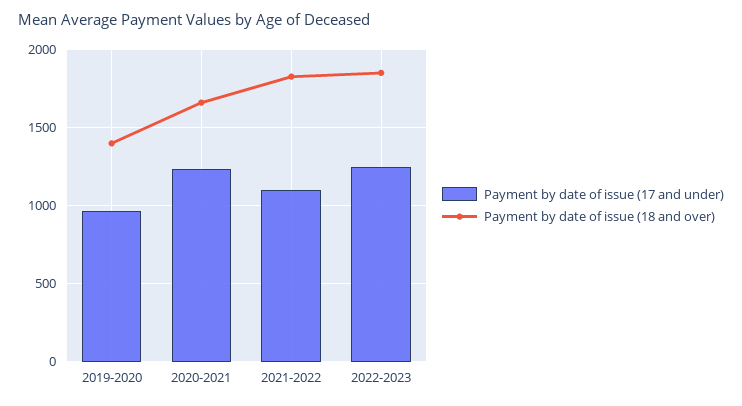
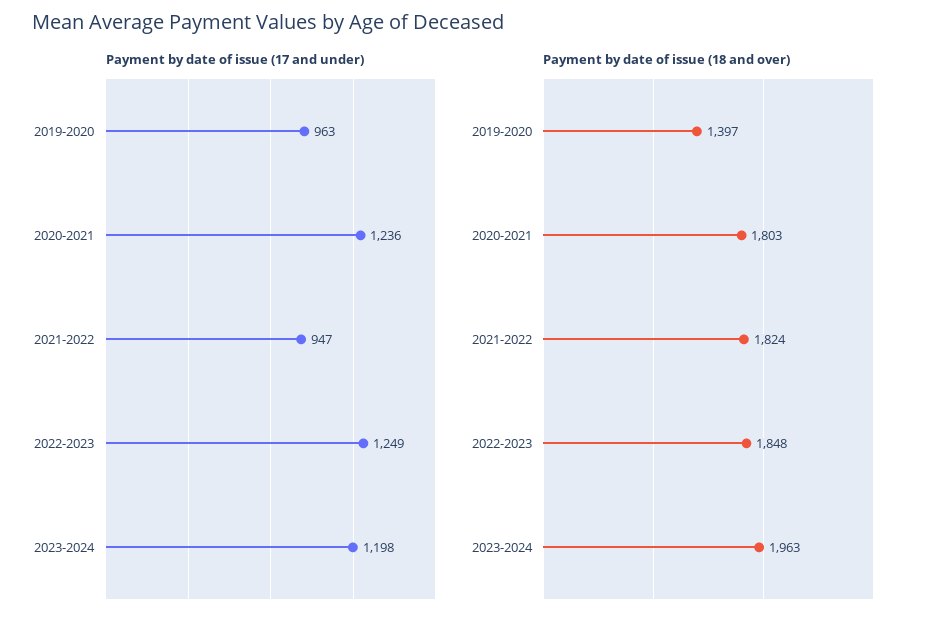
Payment by date of issue (18 and over), 2020-2021: 1650 -> 1803
Payment by date of issue (17 and under), 2021-2022: 1100 -> 947
Payment by date of issue (17 and under), 2023-2024: none -> 1198
Payment by date of issue (18 and over), 2023-2024: none -> 1963

